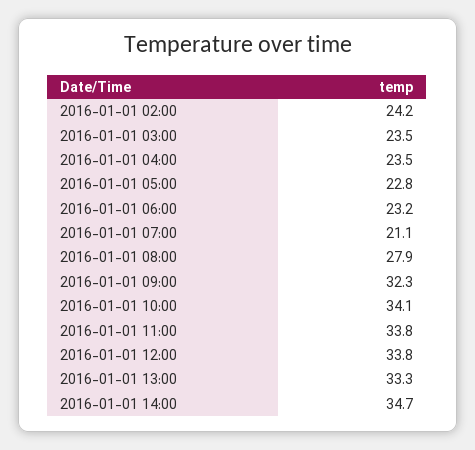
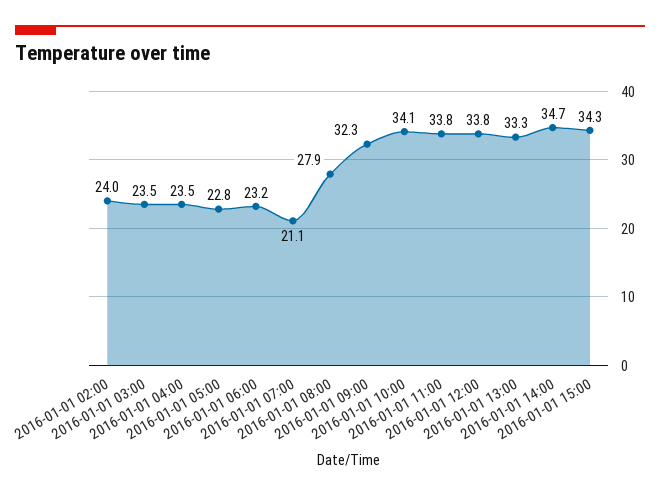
2016-01-01 02:00: 24.2 -> 24
2016-01-01 15:00: none -> 34.3

